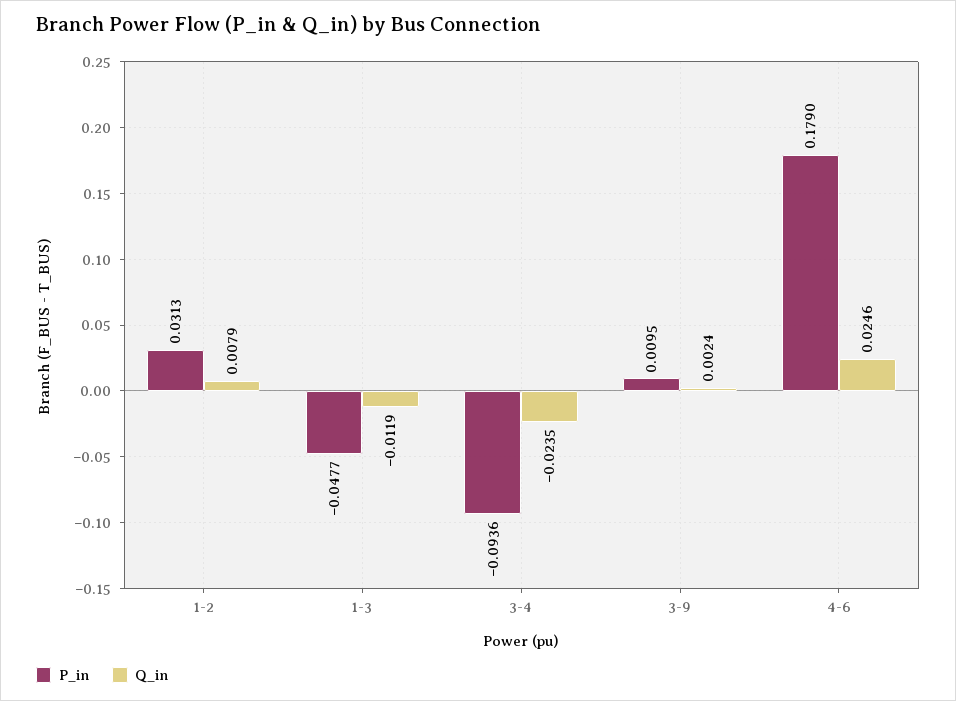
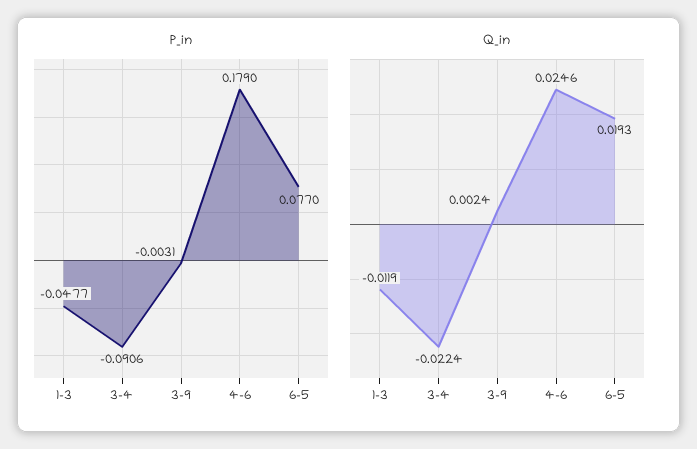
P_in, 1-2: 0.0313 -> none
Q_in, 1-2: 0.0079 -> none
P_in, 3-4: -0.0936 -> -0.0906
Q_in, 3-4: -0.0235 -> -0.0224
P_in, 3-9: 0.0095 -> -0.0031
P_in, 6-5: none -> 0.077
Q_in, 6-5: none -> 0.0193

